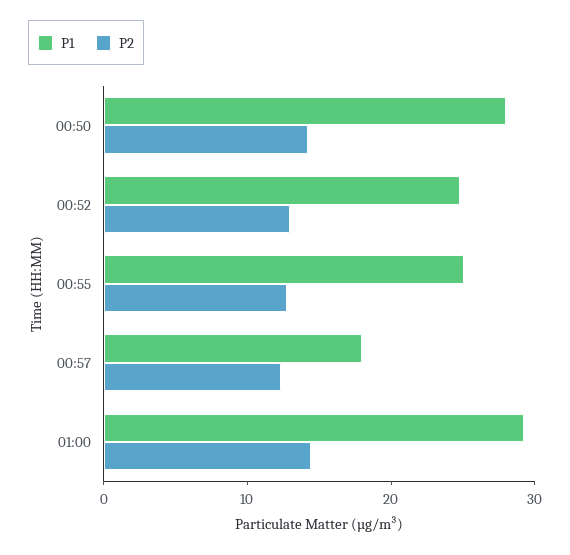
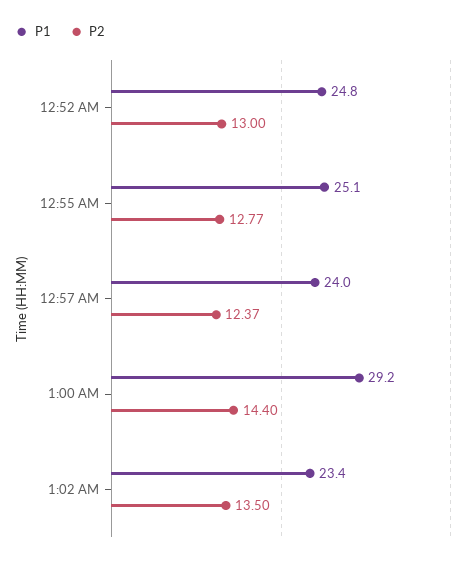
P1, 00:50: 28 -> none
P2, 00:50: 14 -> none
P1, 00:57: 18 -> 24
P1, 1:02 AM: none -> 23.4
P2, 1:02 AM: none -> 13.5

